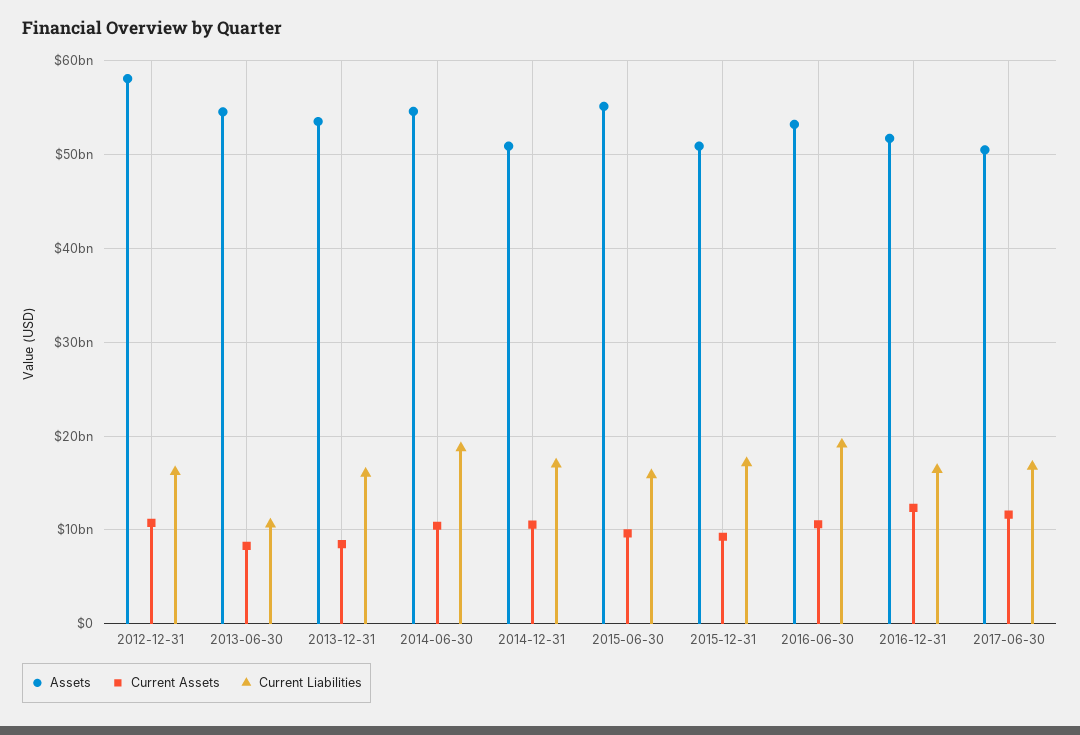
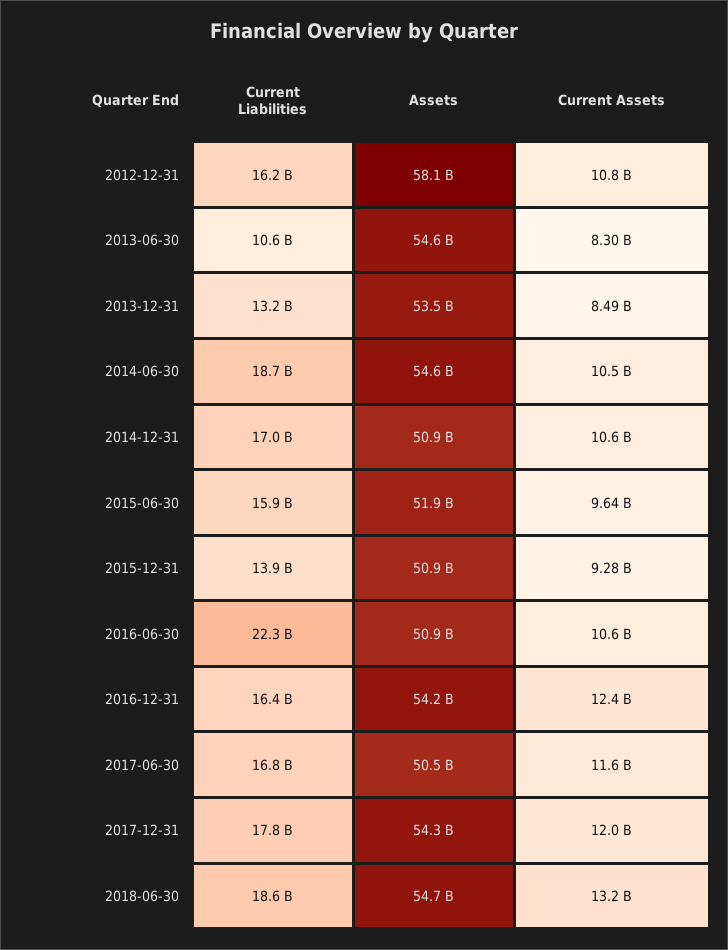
Current Liabilities, 2013-12-31: 16000000000 -> 13200000000
Assets, 2015-06-30: 55000000000 -> 51900000000
Current Liabilities, 2015-12-31: 17000000000 -> 13900000000
Assets, 2016-06-30: 53000000000 -> 50900000000
Current Liabilities, 2016-06-30: 19000000000 -> 22300000000
Assets, 2016-12-31: 52000000000 -> 54200000000
Current Liabilities, 2017-12-31: none -> 17800000000
Assets, 2017-12-31: none -> 54300000000
Current Assets, 2017-12-31: none -> 12000000000
Current Liabilities, 2018-06-30: none -> 18600000000
Assets, 2018-06-30: none -> 54700000000
Current Assets, 2018-06-30: none -> 13200000000

